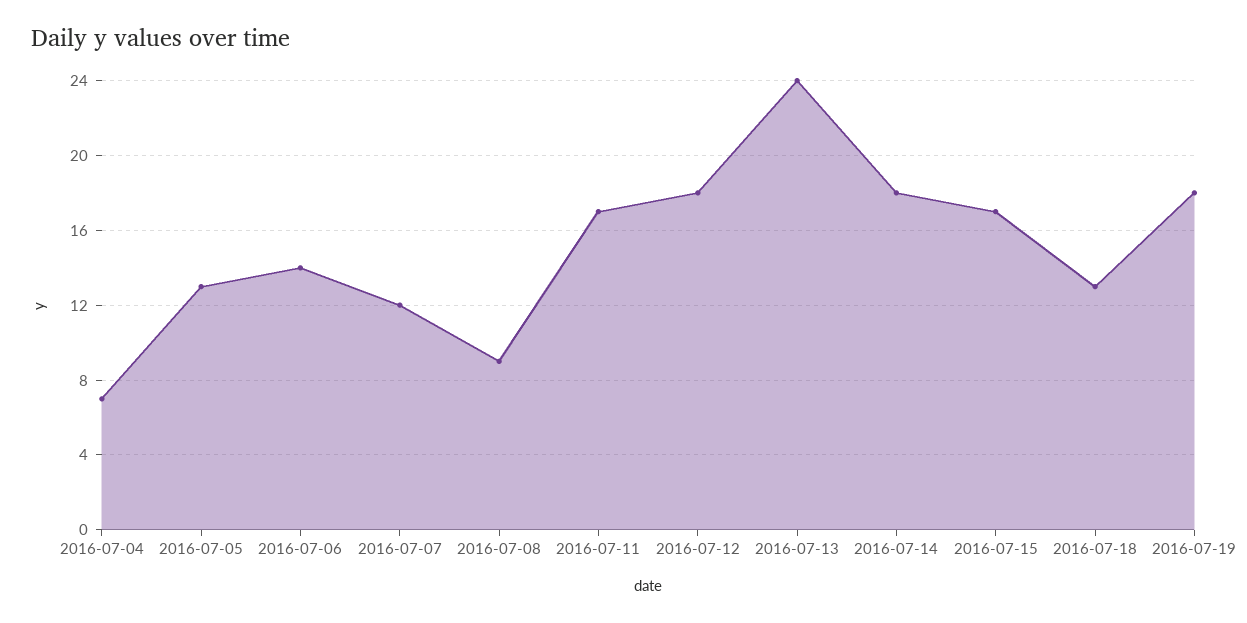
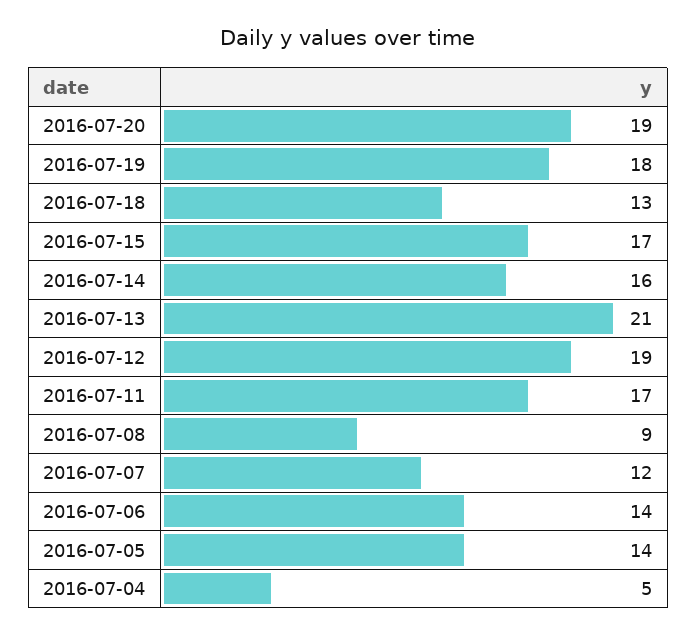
2016-07-04: 7 -> 5
2016-07-05: 13 -> 14
2016-07-12: 18 -> 19
2016-07-13: 24 -> 21
2016-07-14: 18 -> 16
2016-07-20: none -> 19

